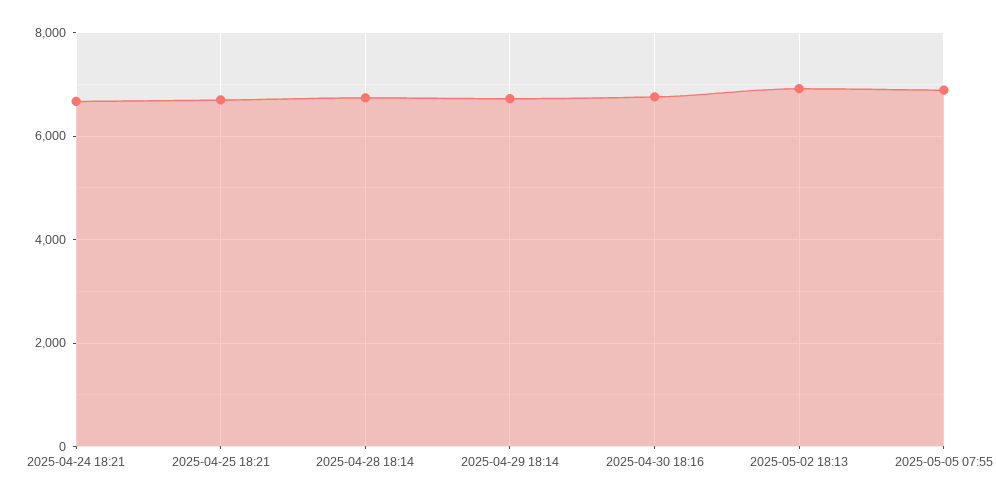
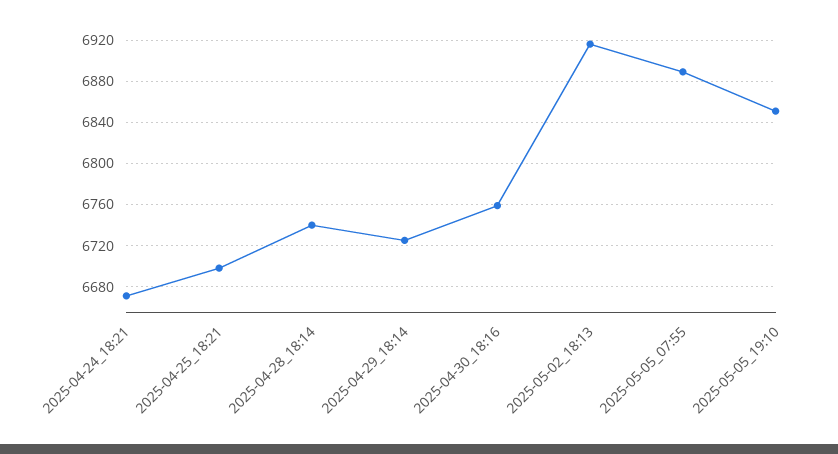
2025-05-05_19:10: none -> 6850

